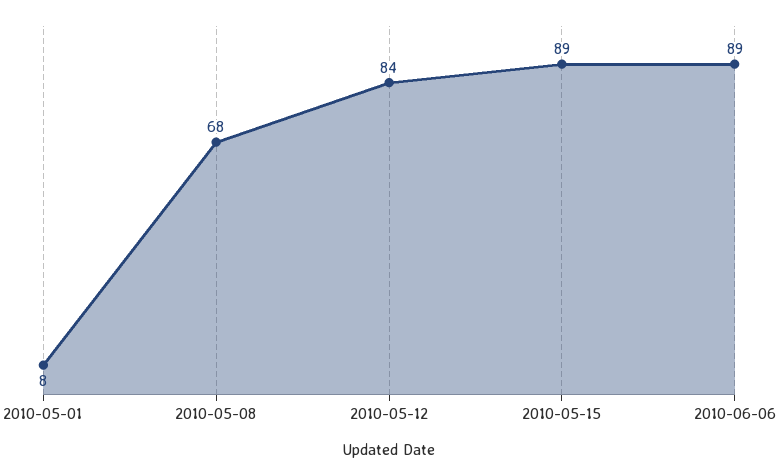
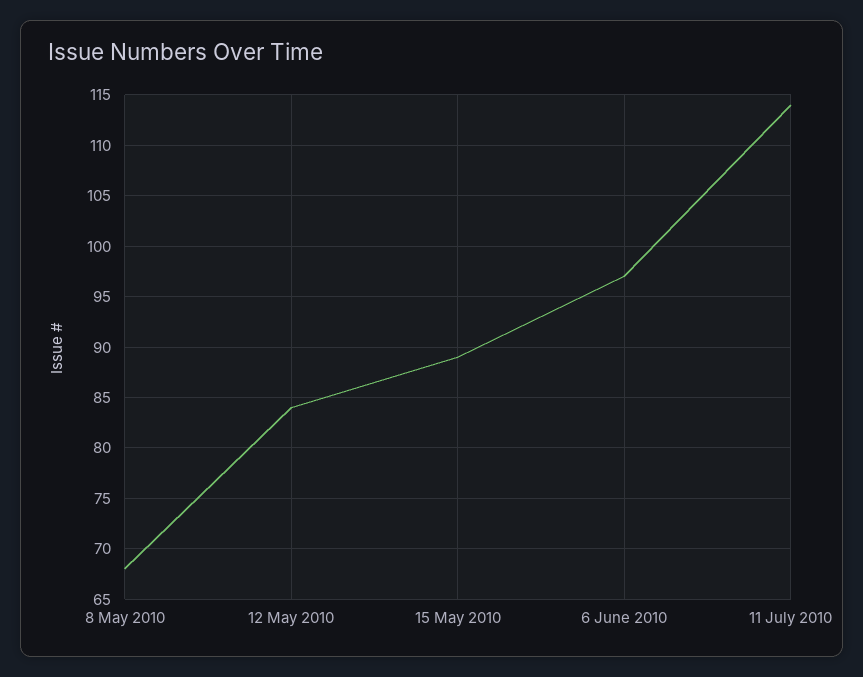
2010-05-01: 8 -> none
2010-06-06: 89 -> 97
11 July 2010: none -> 114

